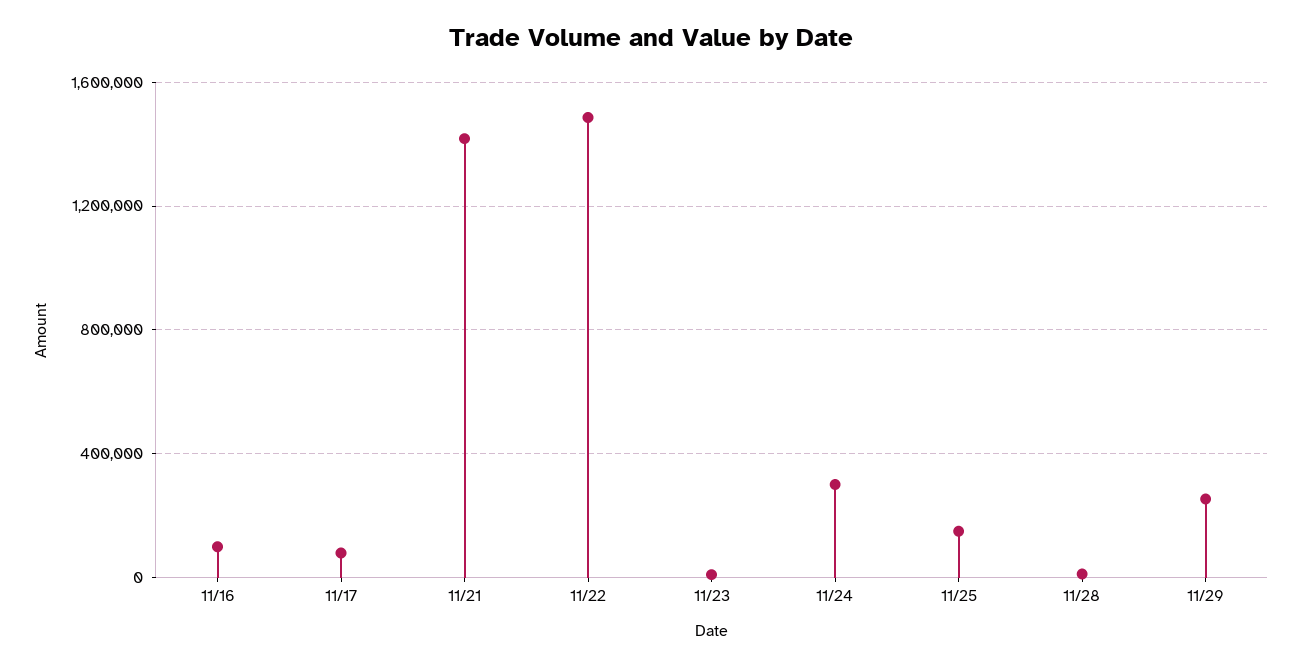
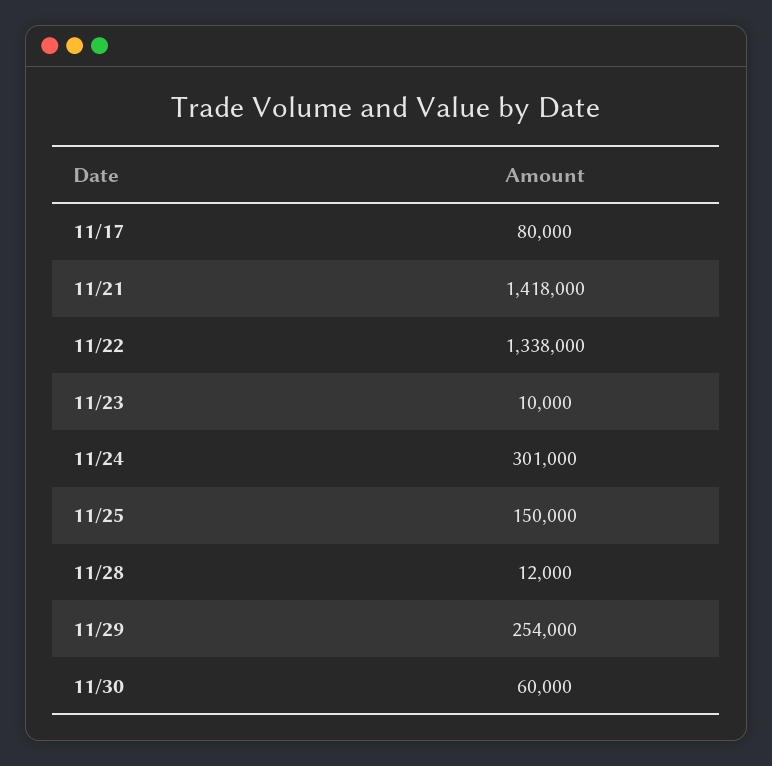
11/16: 100000 -> none
11/22: 1500000 -> 1338000
11/30: none -> 60000

